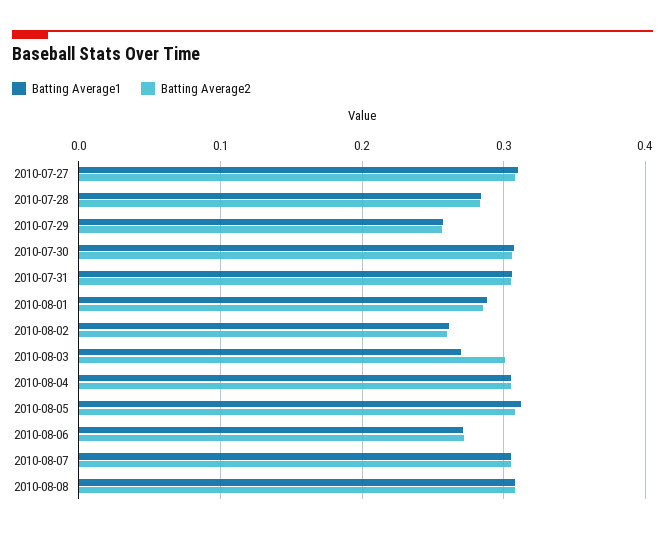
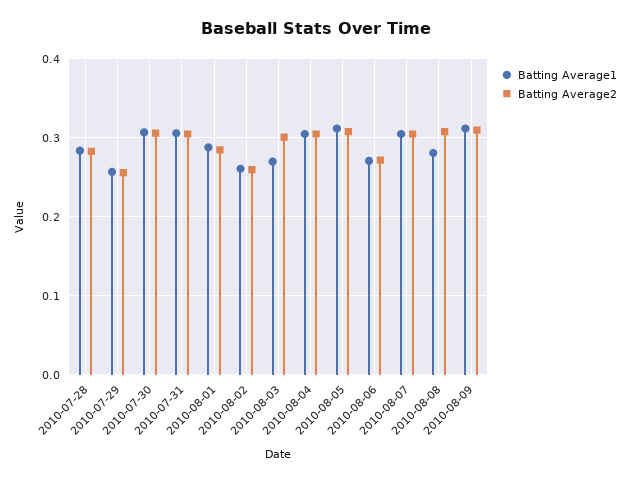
Batting Average1, 2010-07-27: 0.31 -> none
Batting Average2, 2010-07-27: 0.31 -> none
Batting Average1, 2010-08-08: 0.31 -> 0.28
Batting Average1, 2010-08-09: none -> 0.31
Batting Average2, 2010-08-09: none -> 0.31

